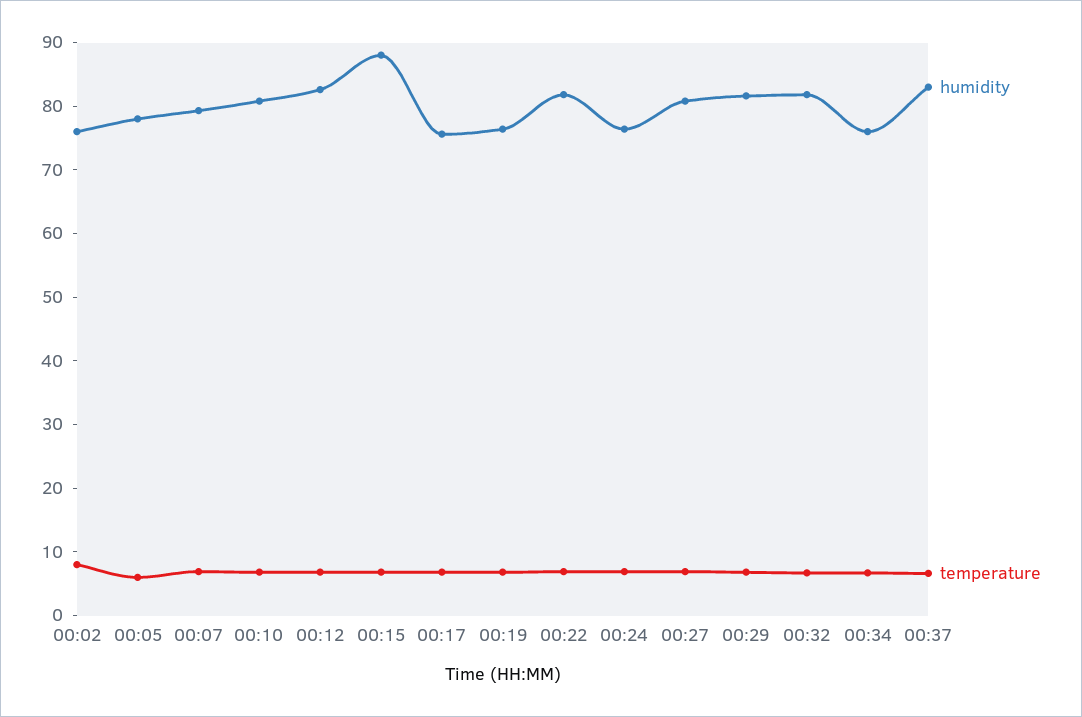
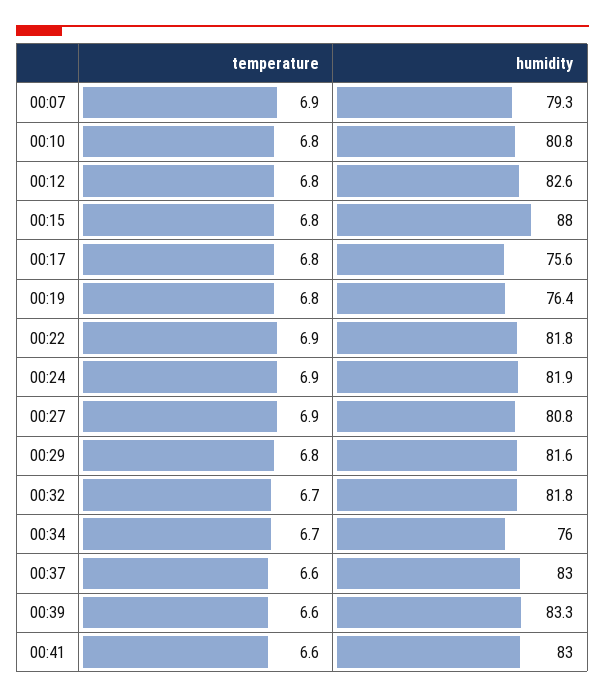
humidity, 00:02: 76 -> none
temperature, 00:02: 8 -> none
humidity, 00:05: 78 -> none
temperature, 00:05: 6 -> none
humidity, 00:24: 76 -> 81.9
temperature, 00:39: none -> 6.6
humidity, 00:39: none -> 83.3
temperature, 00:41: none -> 6.6
humidity, 00:41: none -> 83

